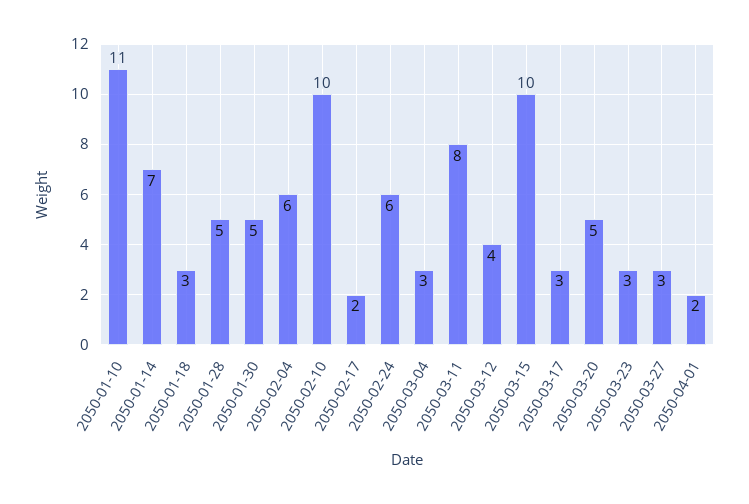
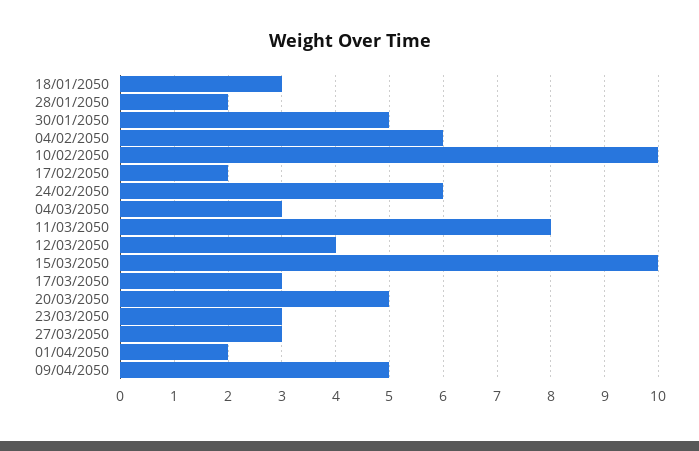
2050-01-10: 11 -> none
2050-01-14: 7 -> none
2050-01-28: 5 -> 2
09/04/2050: none -> 5

